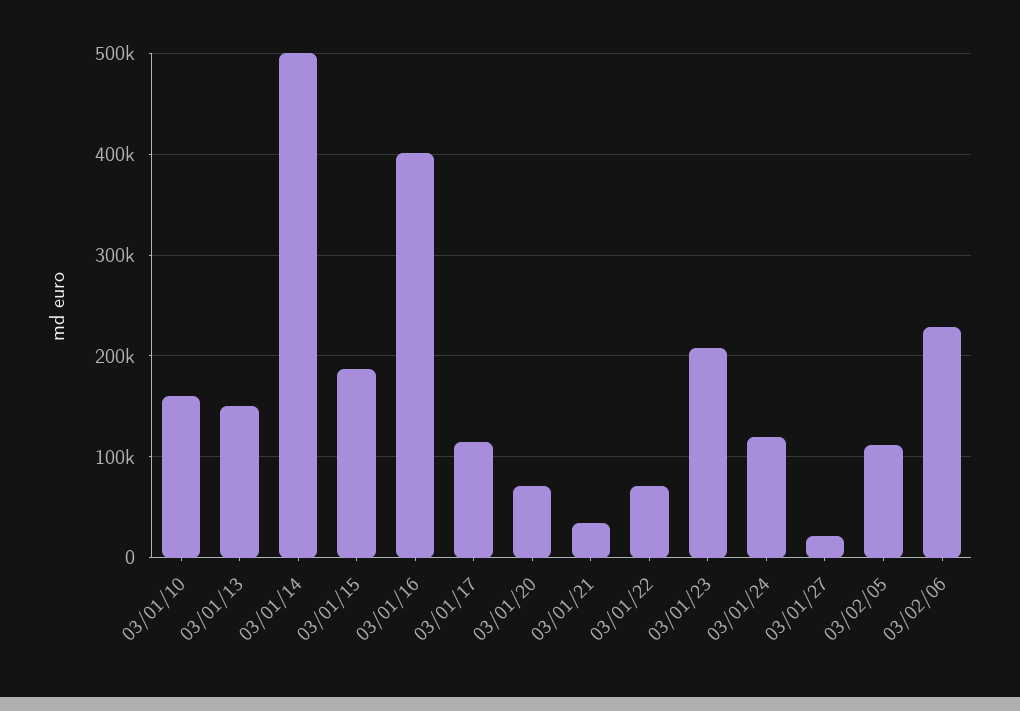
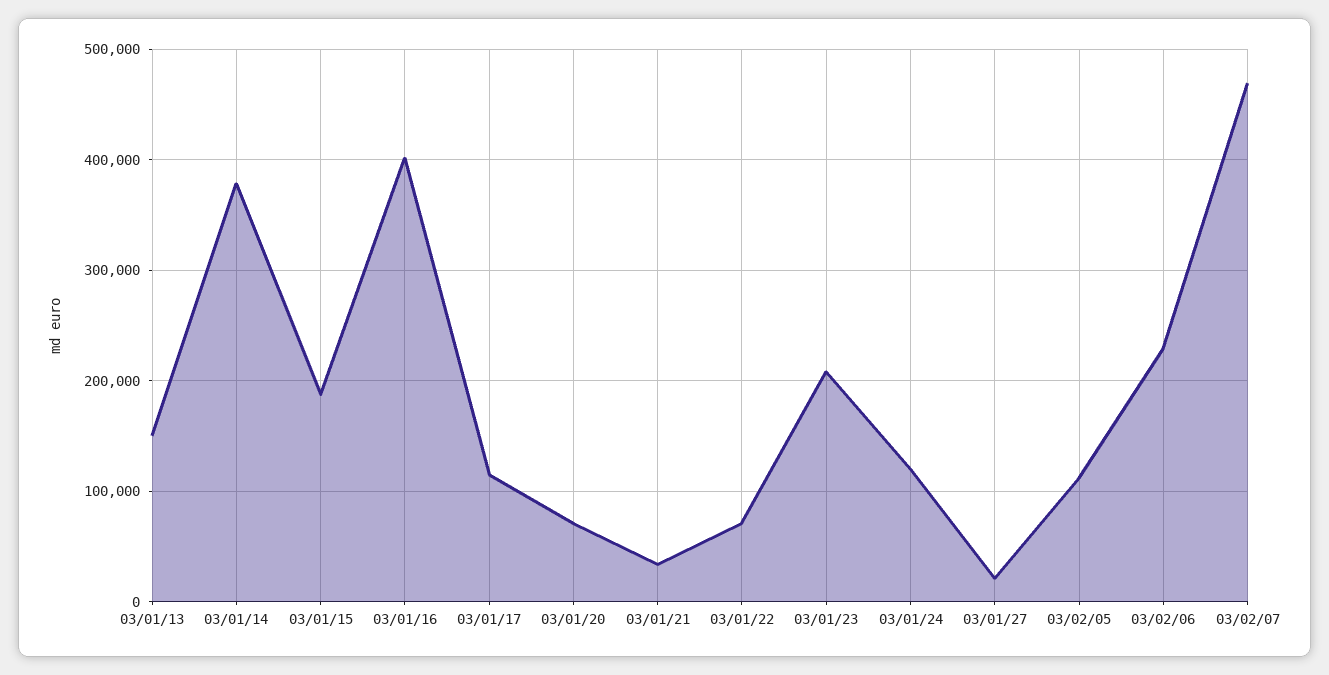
03/01/10: 160000 -> none
03/01/14: 500000 -> 380000
03/02/07: none -> 470000

